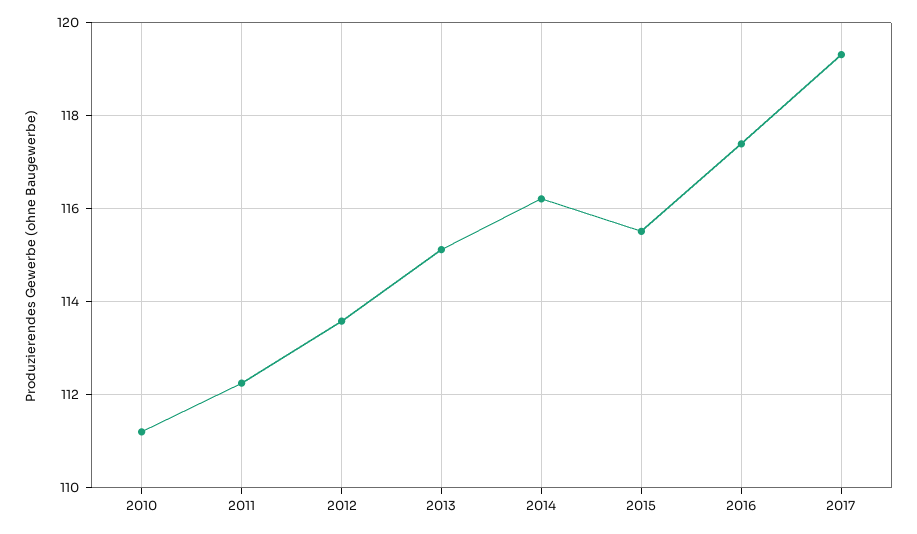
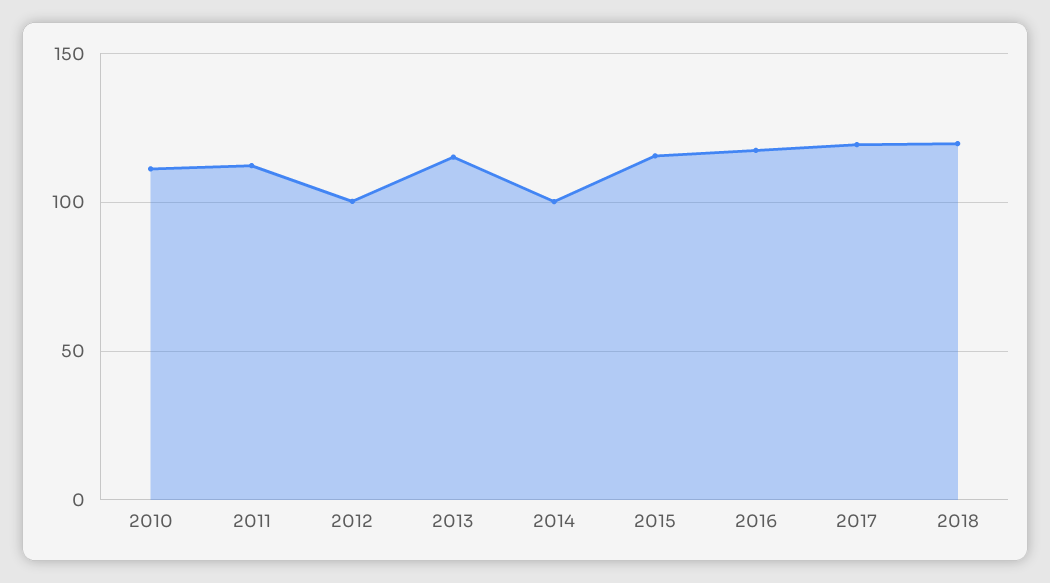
2012: 113.6 -> 100
2014: 116.2 -> 100
2018: none -> 120

